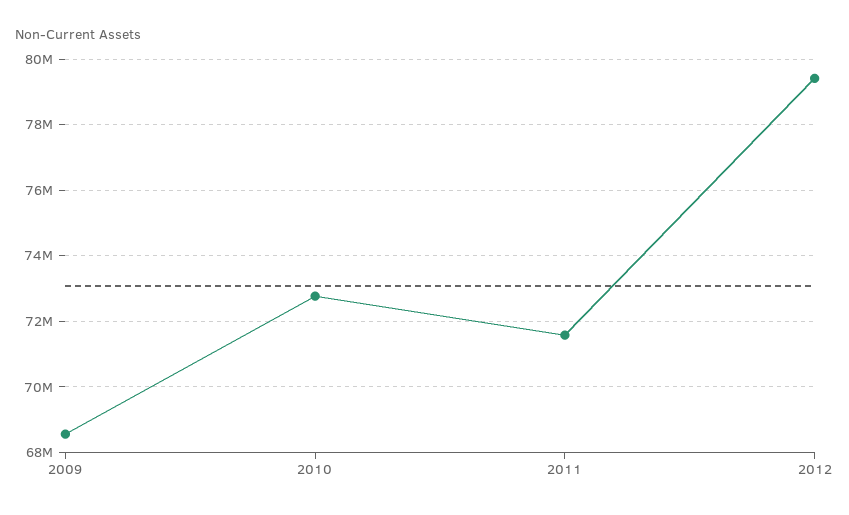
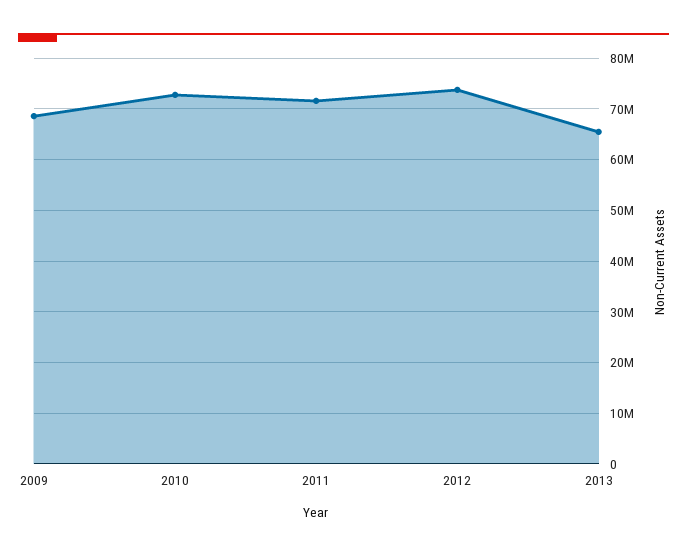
2012: 79400000 -> 74000000
2013: none -> 66000000

